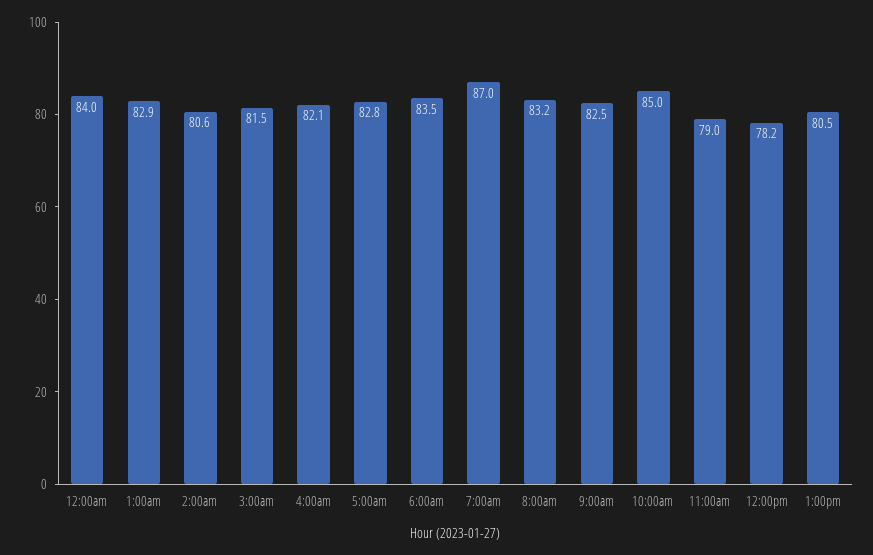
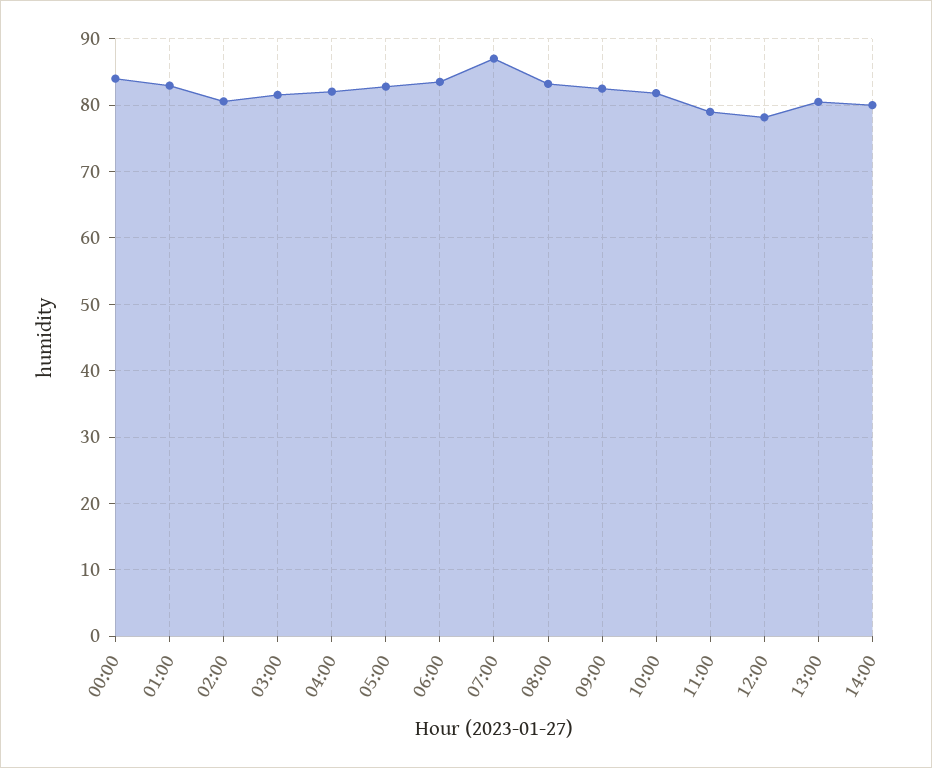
10:00am: 85 -> 82
14:00: none -> 80

